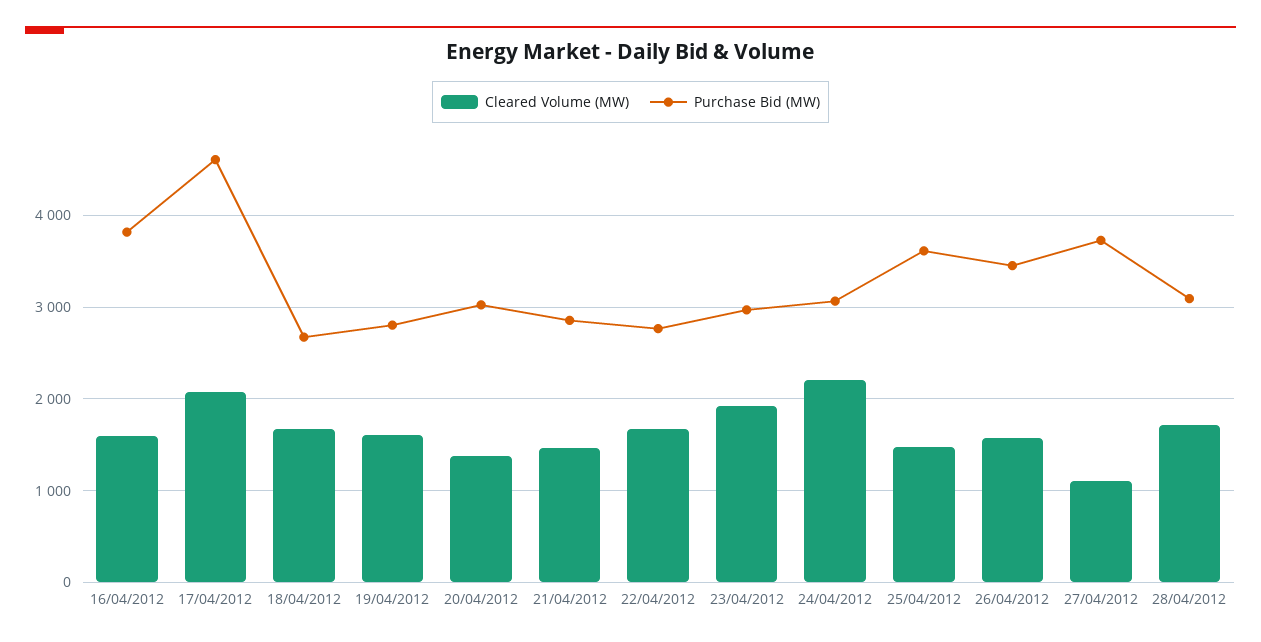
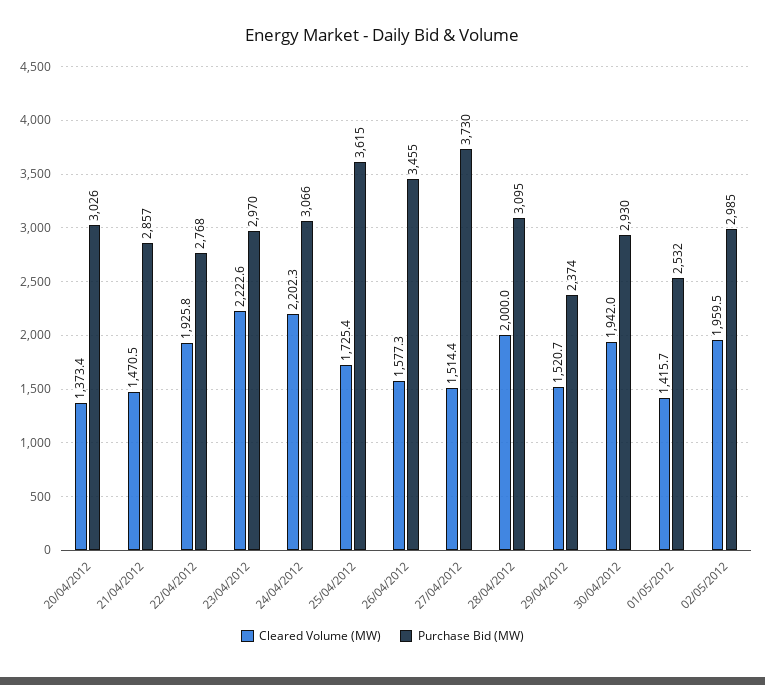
Cleared Volume (MW), 16/04/2012: 1600 -> none
Purchase Bid (MW), 16/04/2012: 3800 -> none
Cleared Volume (MW), 17/04/2012: 2100 -> none
Purchase Bid (MW), 17/04/2012: 4600 -> none
Cleared Volume (MW), 18/04/2012: 1700 -> none
Purchase Bid (MW), 18/04/2012: 2700 -> none
Cleared Volume (MW), 19/04/2012: 1600 -> none
Purchase Bid (MW), 19/04/2012: 2800 -> none
Cleared Volume (MW), 22/04/2012: 1700 -> 1925.8
Cleared Volume (MW), 23/04/2012: 1900 -> 2222.6
Cleared Volume (MW), 25/04/2012: 1500 -> 1725.4
Cleared Volume (MW), 27/04/2012: 1100 -> 1514.4
Cleared Volume (MW), 28/04/2012: 1700 -> 2000
Cleared Volume (MW), 29/04/2012: none -> 1520.7
Purchase Bid (MW), 29/04/2012: none -> 2374
Cleared Volume (MW), 30/04/2012: none -> 1942
Purchase Bid (MW), 30/04/2012: none -> 2930
Cleared Volume (MW), 01/05/2012: none -> 1415.7
Purchase Bid (MW), 01/05/2012: none -> 2532
Cleared Volume (MW), 02/05/2012: none -> 1959.5
Purchase Bid (MW), 02/05/2012: none -> 2985

